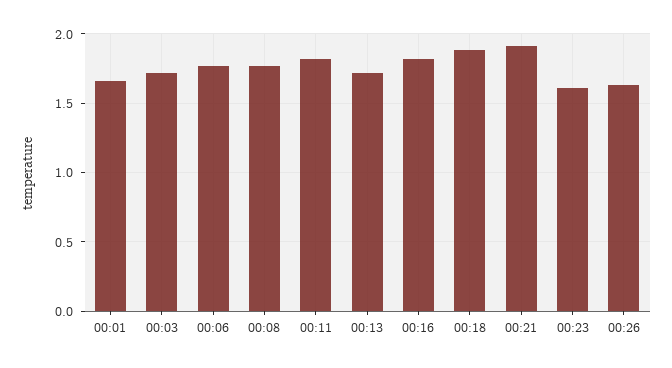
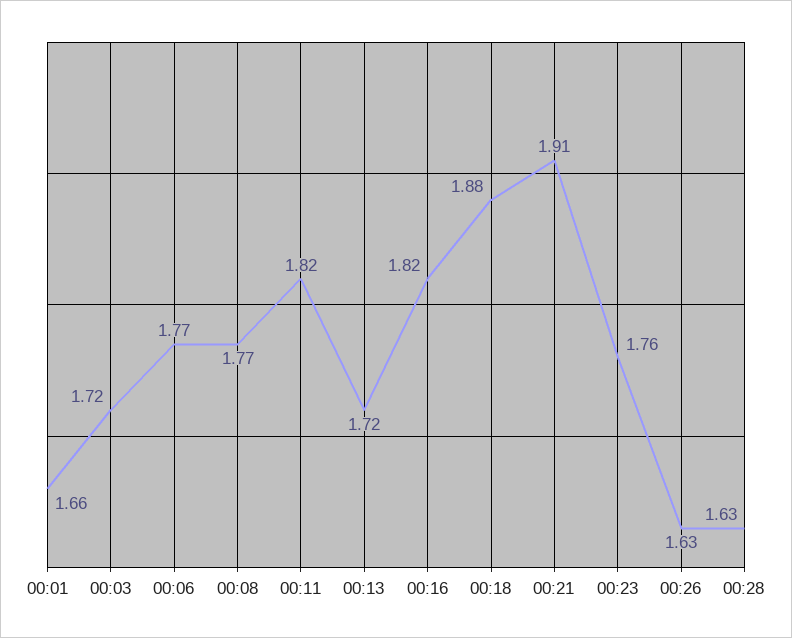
00:23: 1.6 -> 1.76
00:28: none -> 1.63

